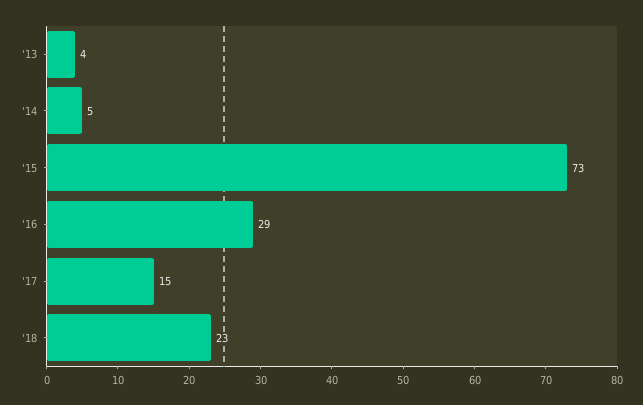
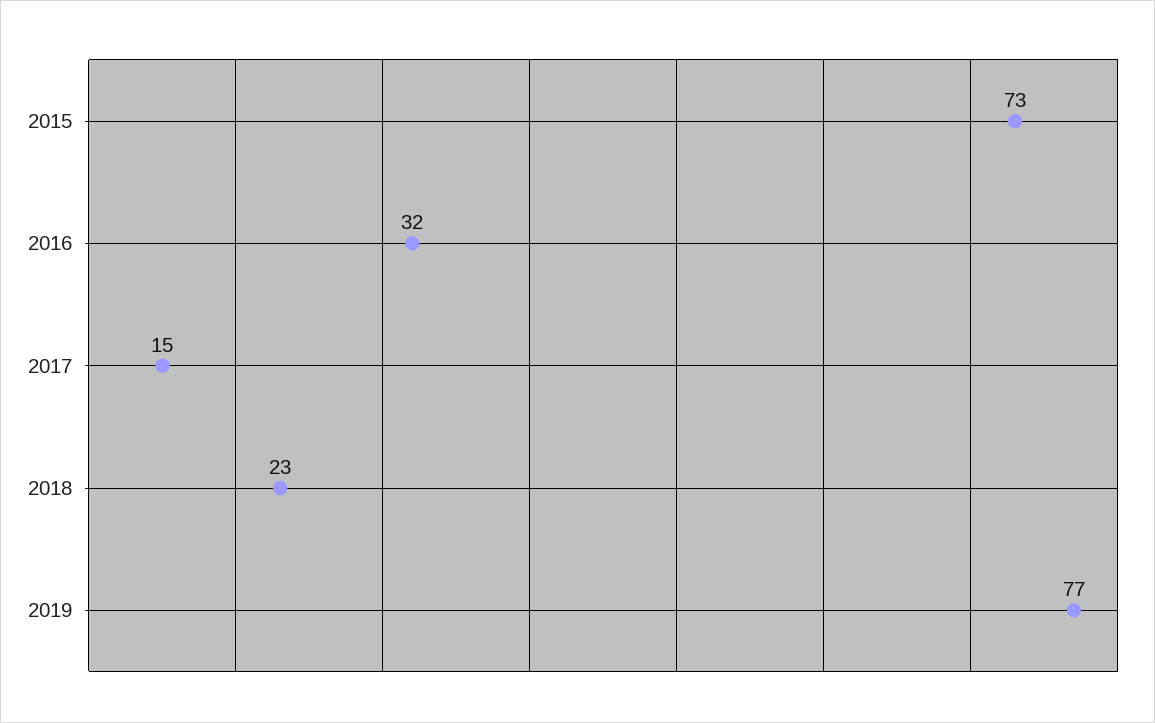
'13: 4 -> none
'14: 5 -> none
'16: 29 -> 32
2019: none -> 77

